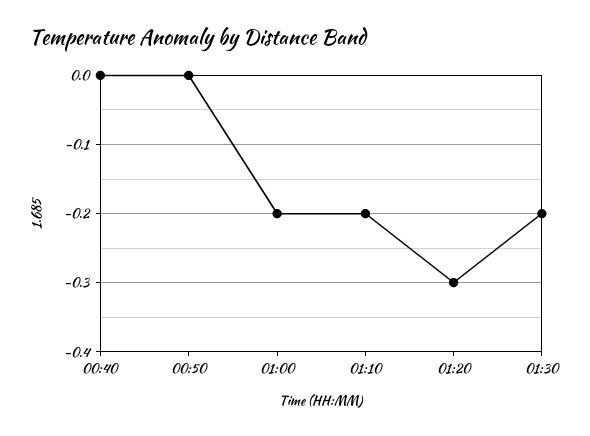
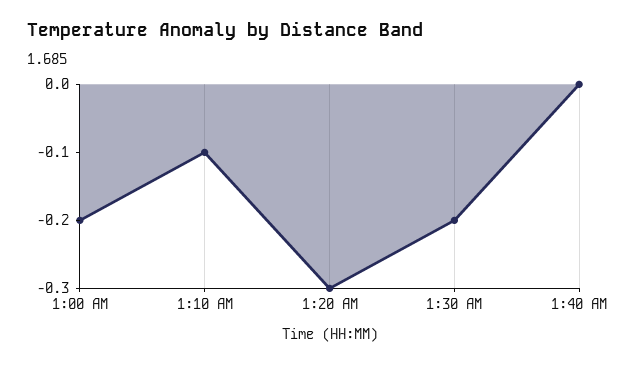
00:40: 0 -> none
00:50: 0 -> none
01:10: -0.2 -> -0.1
1:40 AM: none -> 0

